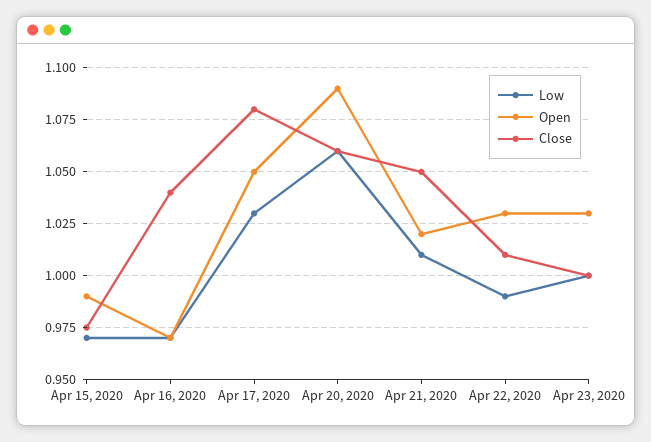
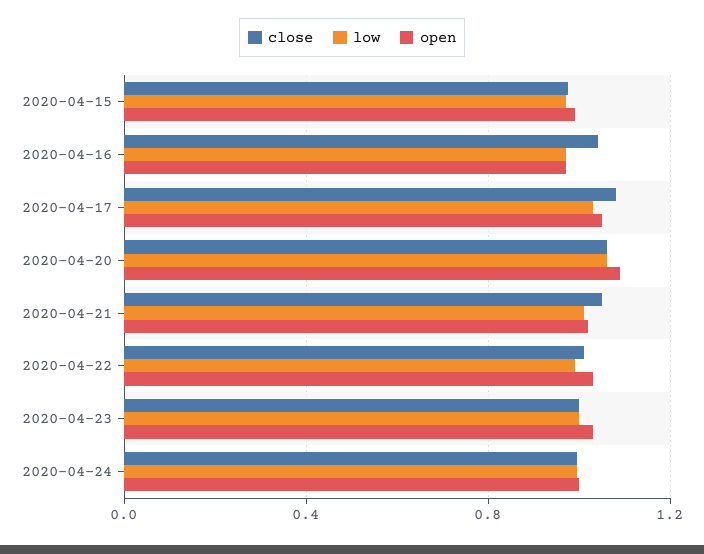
Close, 2020-04-24: none -> 1
Low, 2020-04-24: none -> 1
Open, 2020-04-24: none -> 1

